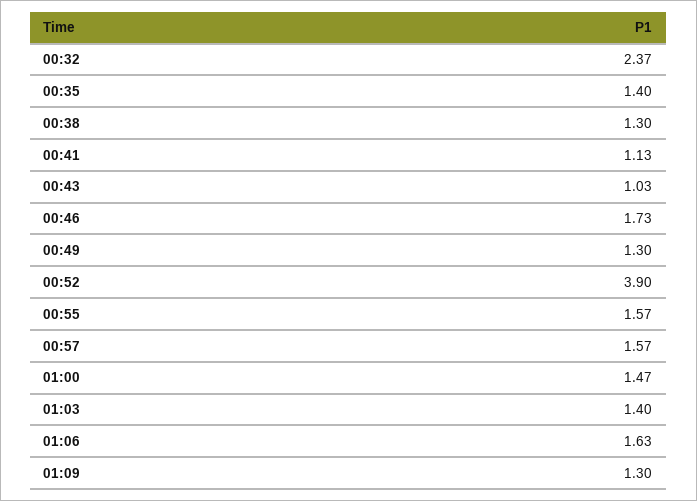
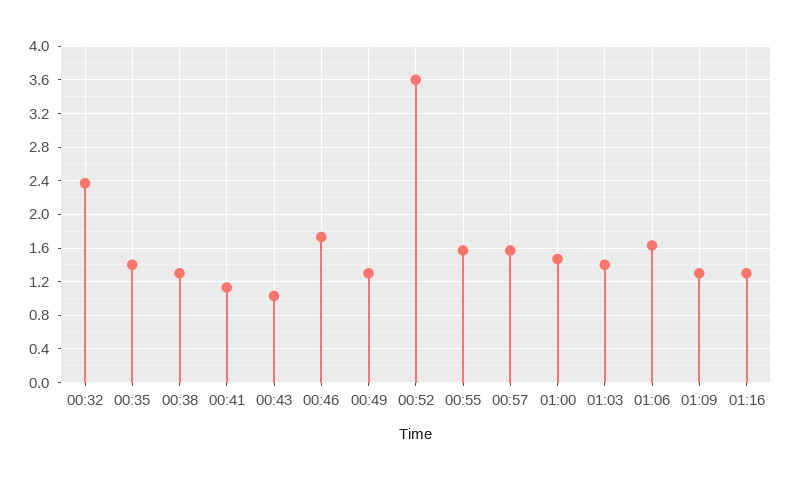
00:52: 3.9 -> 3.6
01:16: none -> 1.3

